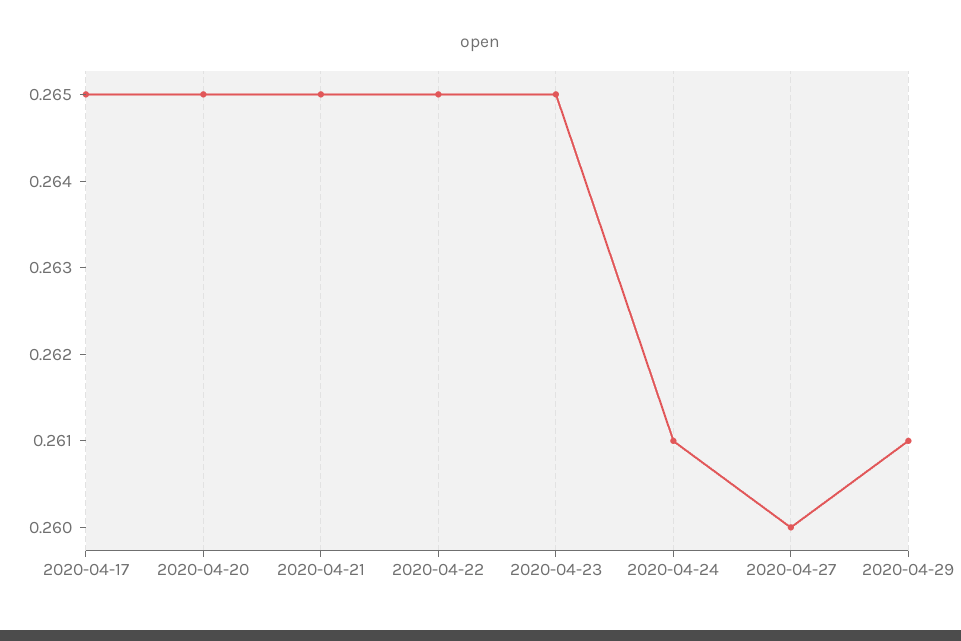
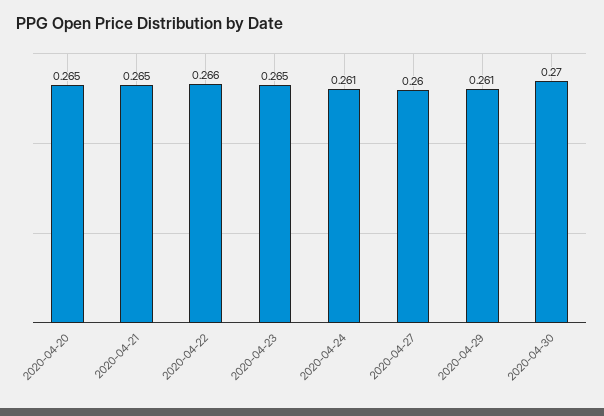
2020-04-17: 0.265 -> none
2020-04-22: 0.265 -> 0.266
2020-04-30: none -> 0.27

